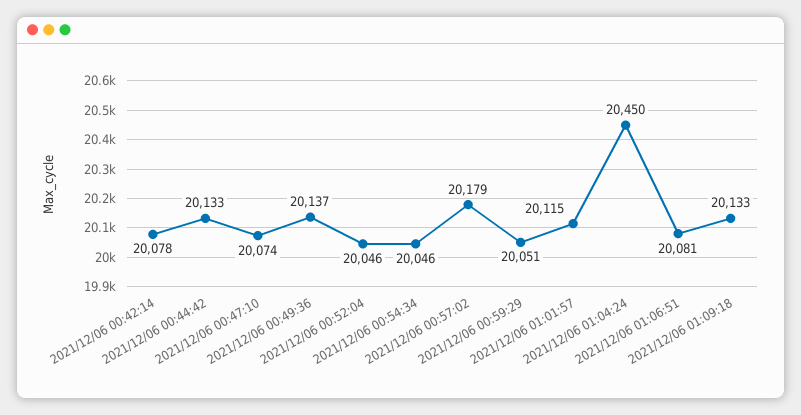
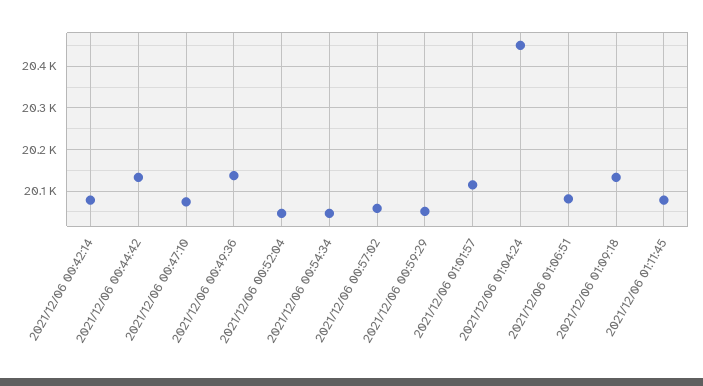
2021/12/06 00:57:02: 20179 -> 20060
2021/12/06 01:11:45: none -> 20080

